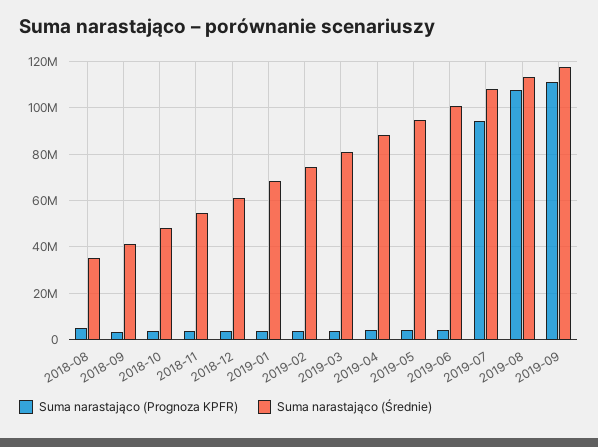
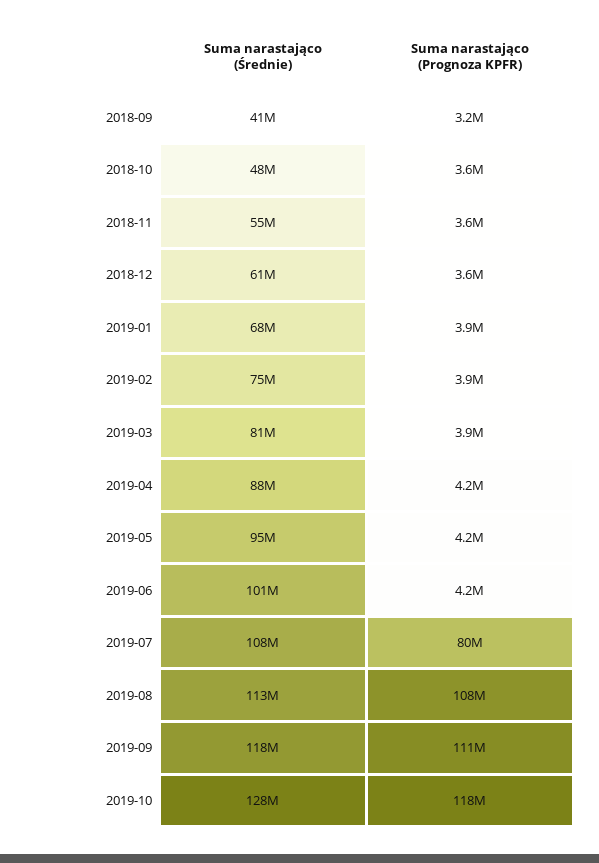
Suma narastająco (Prognoza KPFR), 2018-08: 5000000 -> none
Suma narastająco (Średnie), 2018-08: 35000000 -> none
Suma narastająco (Prognoza KPFR), 2019-07: 95000000 -> 80000000
Suma narastająco (Średnie), 2019-10: none -> 128000000
Suma narastająco (Prognoza KPFR), 2019-10: none -> 118000000

